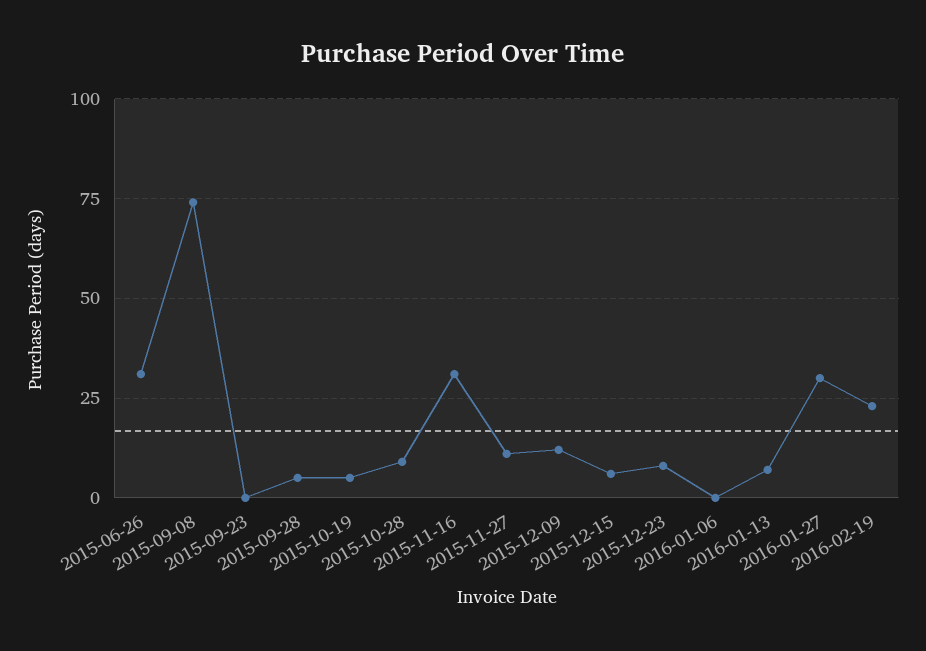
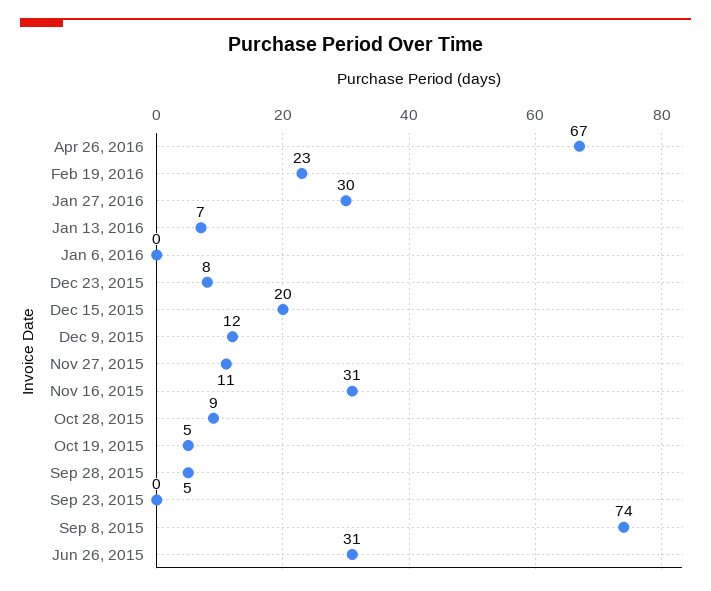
2015-12-15: 5 -> 20
Apr 26, 2016: none -> 67

